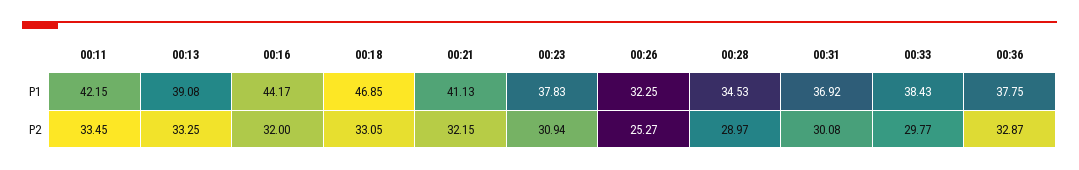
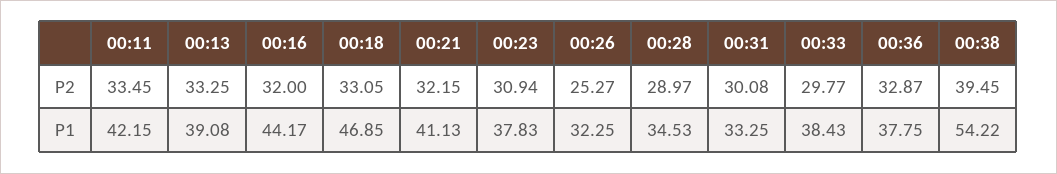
00:31, P1: 36.92 -> 33.25
00:38, P2: none -> 39.45
00:38, P1: none -> 54.22

